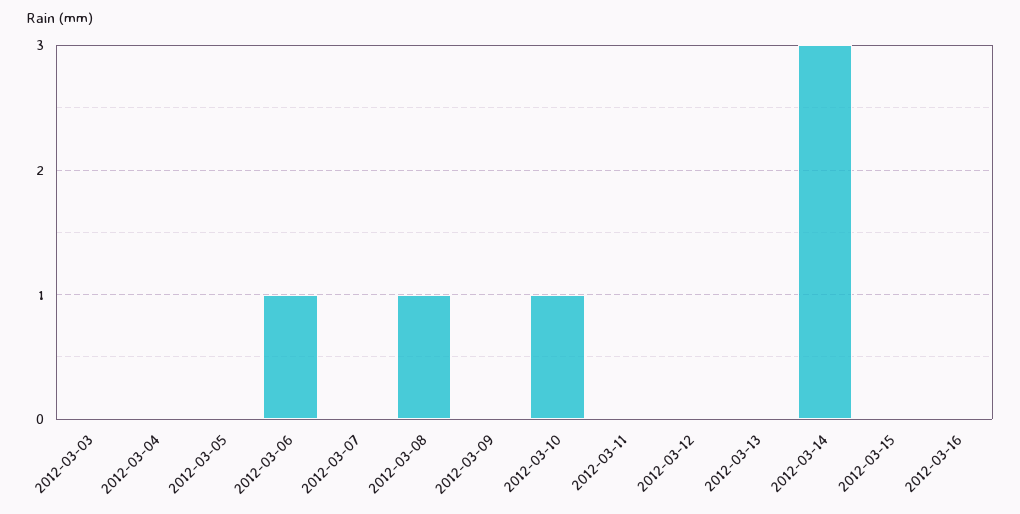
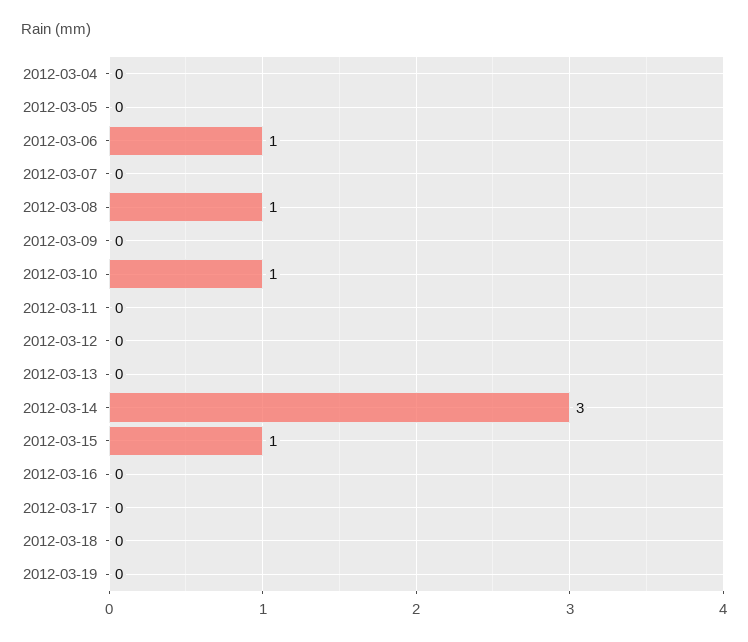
2012-03-03: 0 -> none
2012-03-15: 0 -> 1
2012-03-17: none -> 0
2012-03-18: none -> 0
2012-03-19: none -> 0

